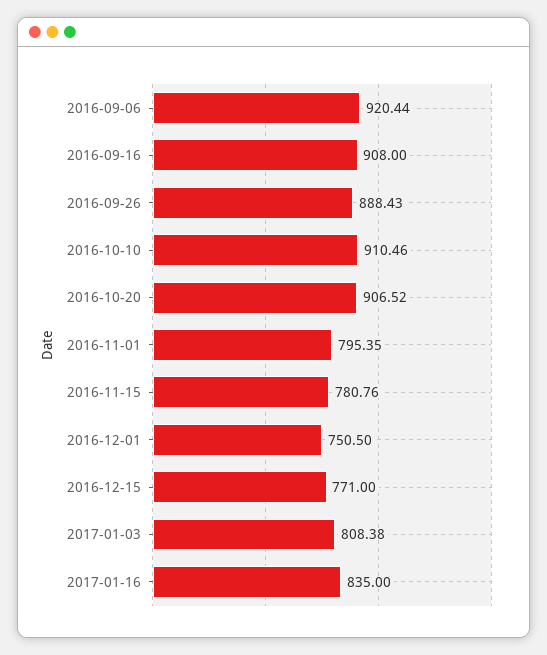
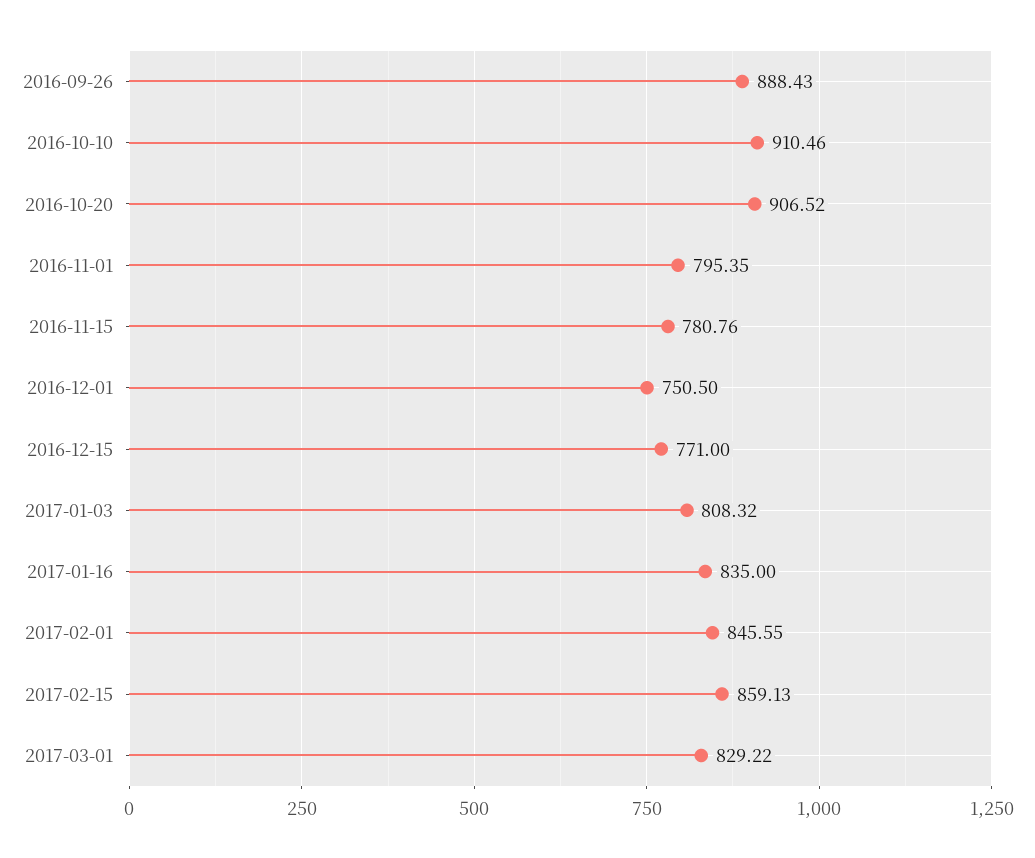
2016-09-06: 920.44 -> none
2016-09-16: 908 -> none
2017-01-03: 808.38 -> 808.32
2017-02-01: none -> 845.55
2017-02-15: none -> 859.13
2017-03-01: none -> 829.22

